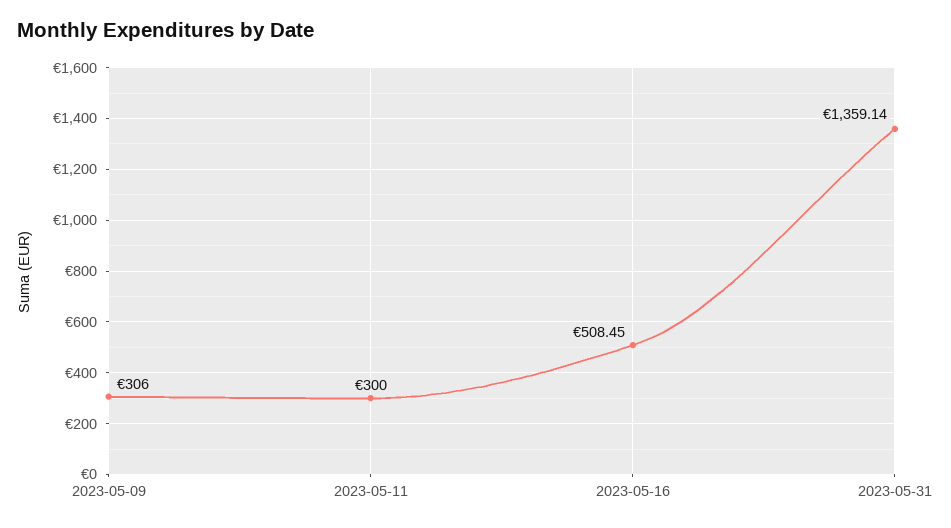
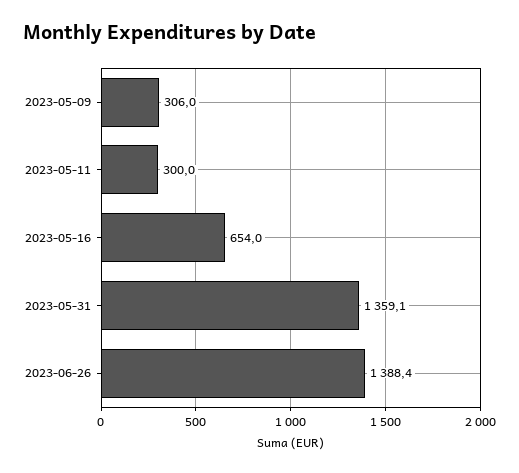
2023-05-16: 508.45 -> 654
2023-06-26: none -> 1388.4

